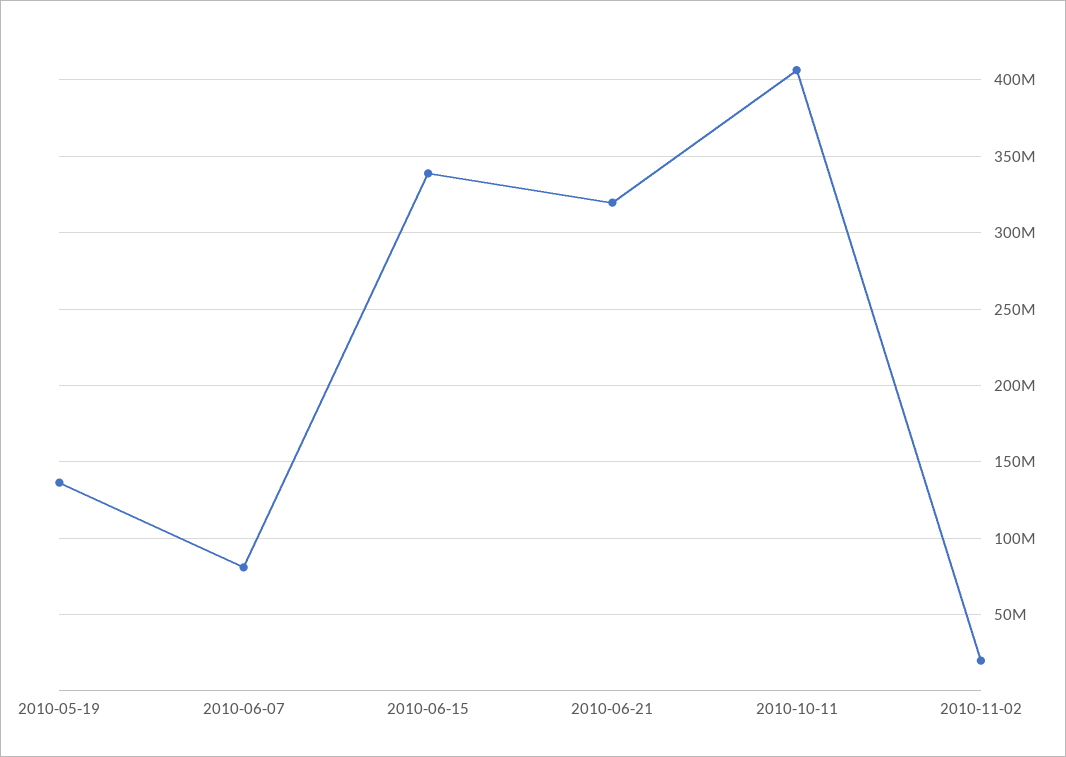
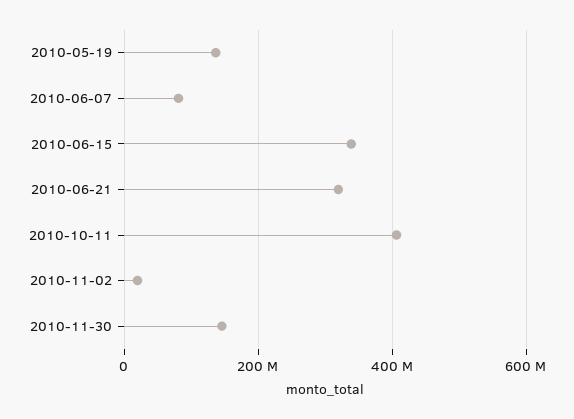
2010-11-30: none -> 140000000

